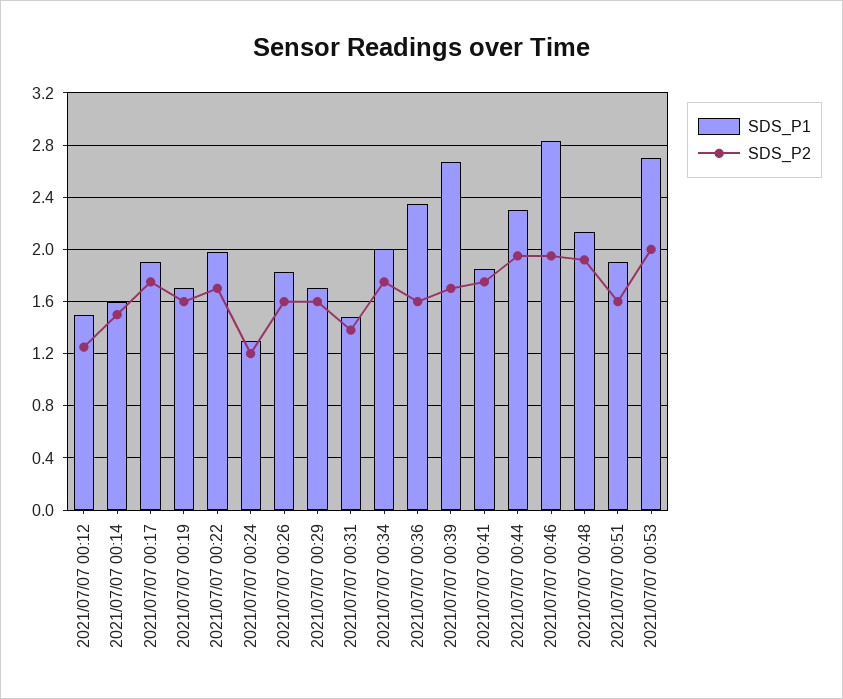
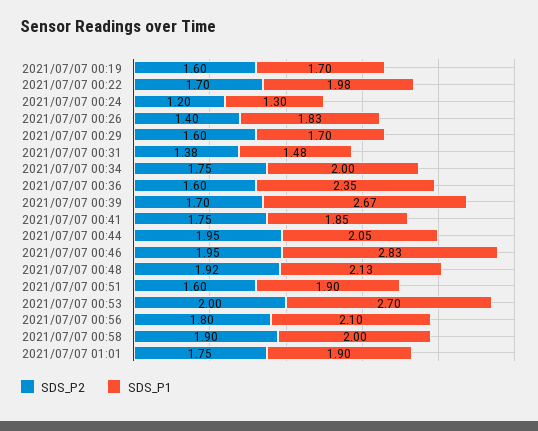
SDS_P1, 2021/07/07 00:12: 1.5 -> none
SDS_P2, 2021/07/07 00:12: 1.25 -> none
SDS_P1, 2021/07/07 00:14: 1.6 -> none
SDS_P2, 2021/07/07 00:14: 1.5 -> none
SDS_P1, 2021/07/07 00:17: 1.9 -> none
SDS_P2, 2021/07/07 00:17: 1.75 -> none
SDS_P2, 2021/07/07 00:26: 1.6 -> 1.4
SDS_P1, 2021/07/07 00:44: 2.3 -> 2.05
SDS_P2, 2021/07/07 00:56: none -> 1.8
SDS_P1, 2021/07/07 00:56: none -> 2.1
SDS_P2, 2021/07/07 00:58: none -> 1.9
SDS_P1, 2021/07/07 00:58: none -> 2
SDS_P2, 2021/07/07 01:01: none -> 1.75
SDS_P1, 2021/07/07 01:01: none -> 1.9

